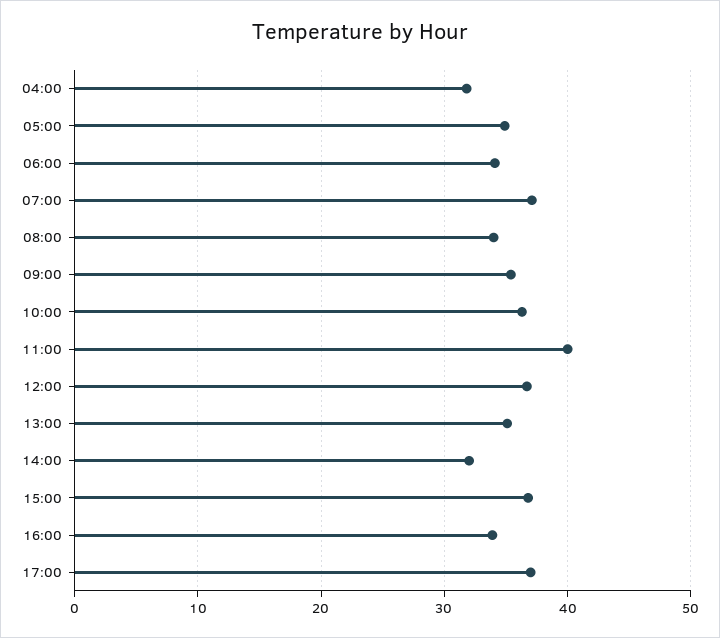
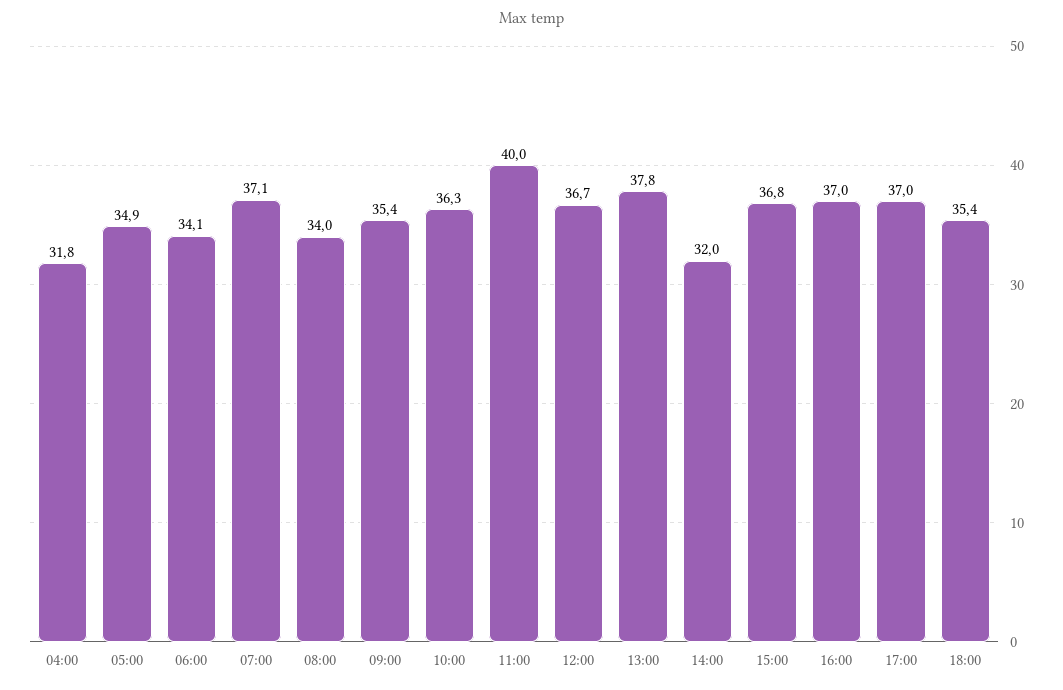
13:00: 35 -> 37.8
16:00: 34 -> 37
18:00: none -> 35.4

